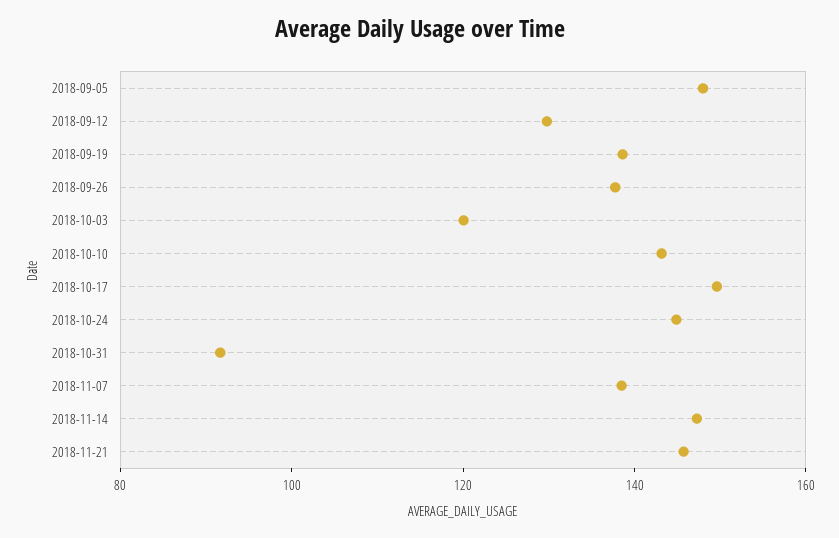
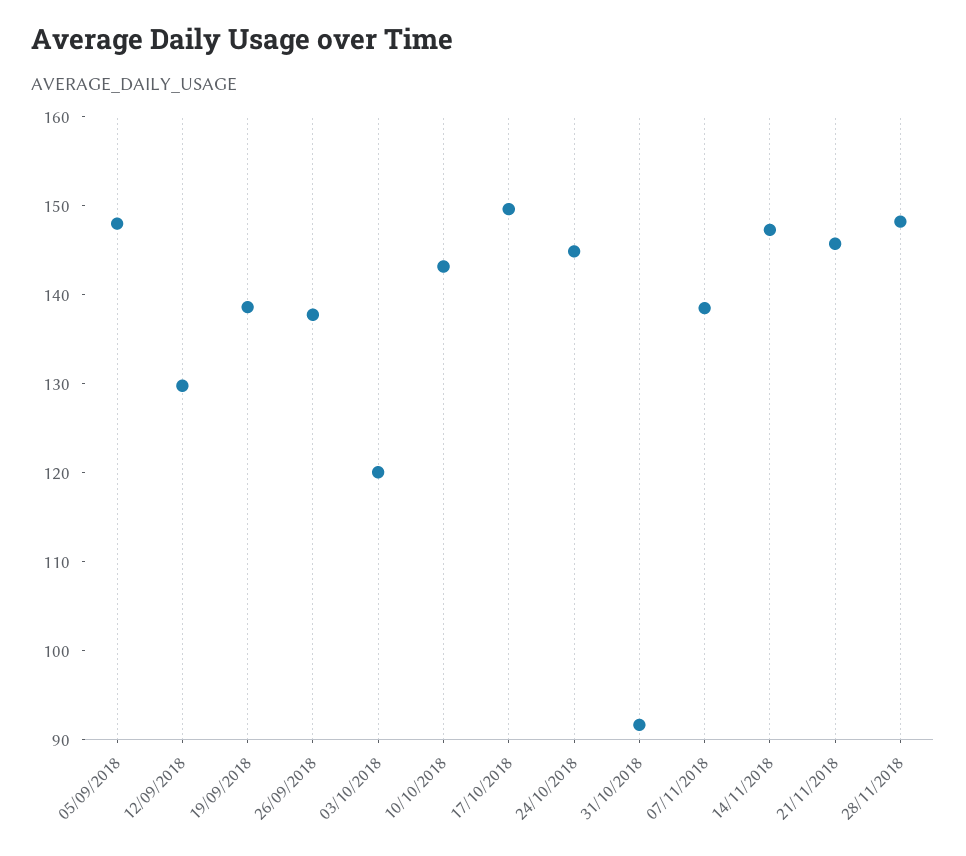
28/11/2018: none -> 148

